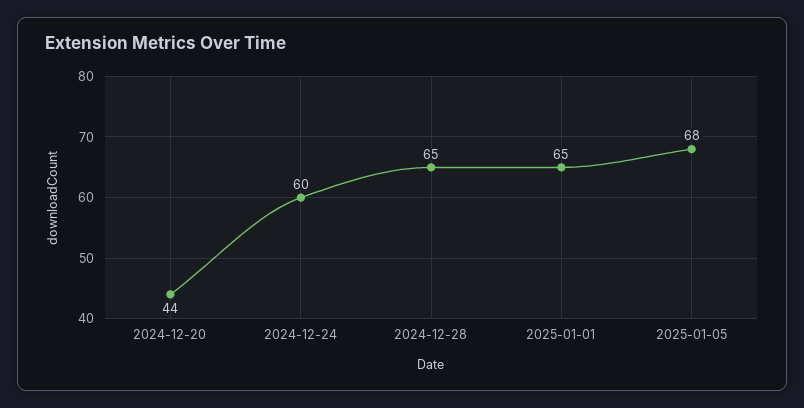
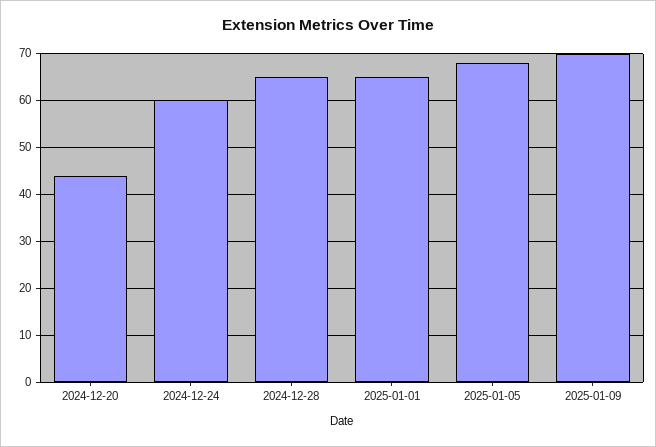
2025-01-09: none -> 70

